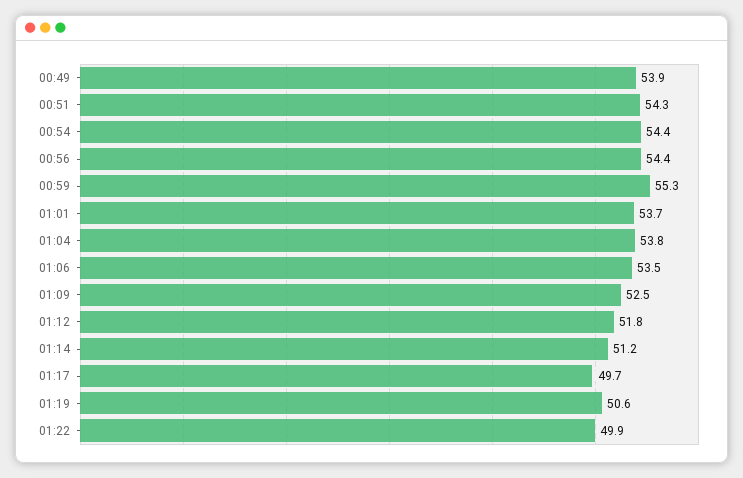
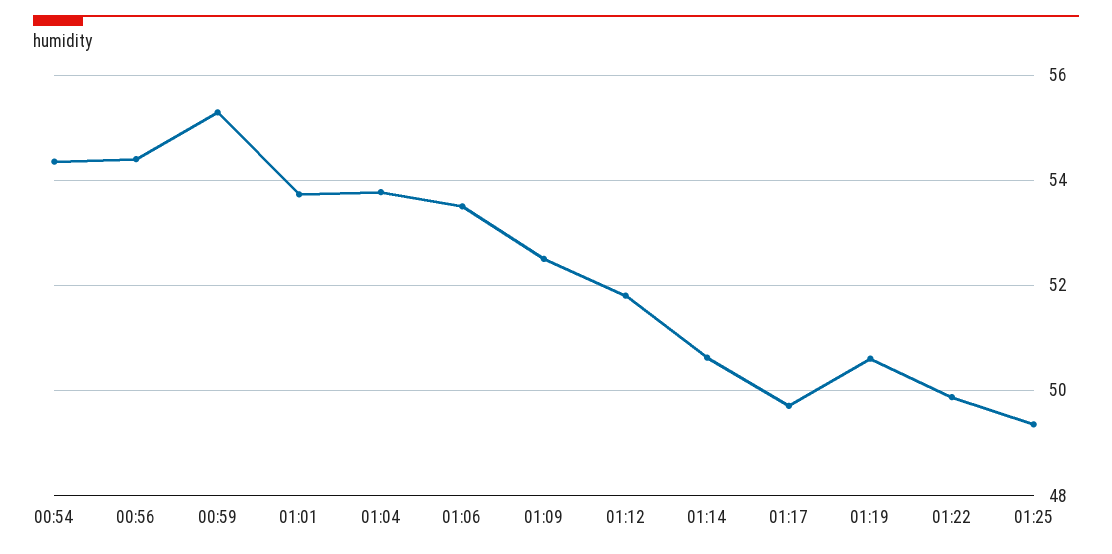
00:49: 53.9 -> none
00:51: 54.3 -> none
01:14: 51.2 -> 50.6
01:25: none -> 49.4

